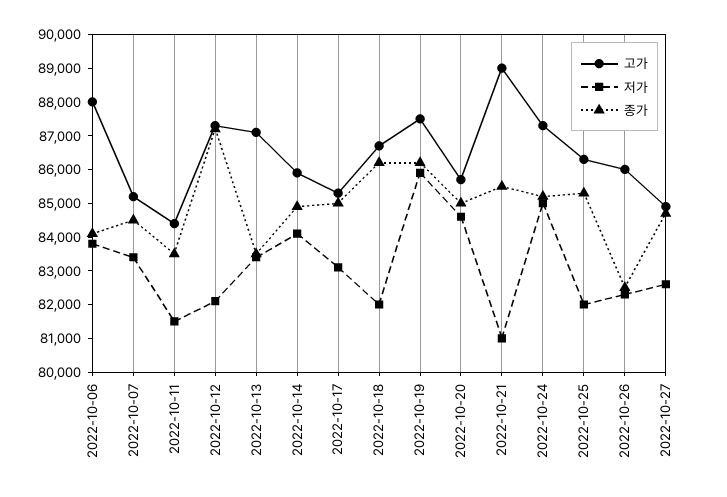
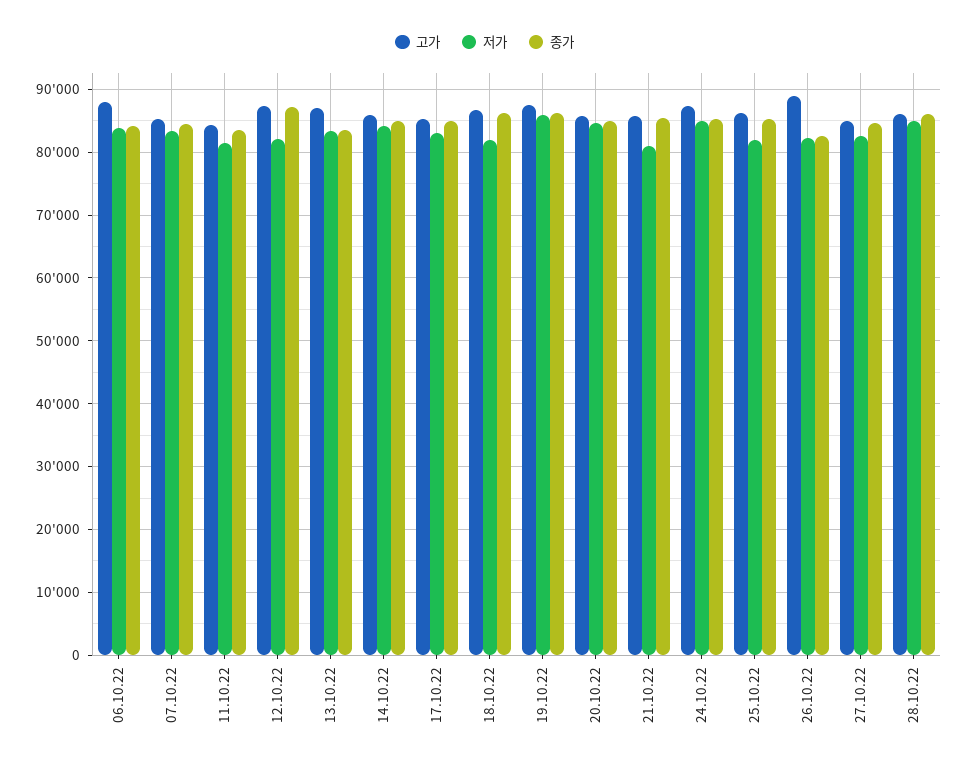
고가, 2022-10-21: 89000 -> 86000
고가, 2022-10-26: 86000 -> 89000
고가, 28.10.22: none -> 86000
저가, 28.10.22: none -> 85000
종가, 28.10.22: none -> 86000

